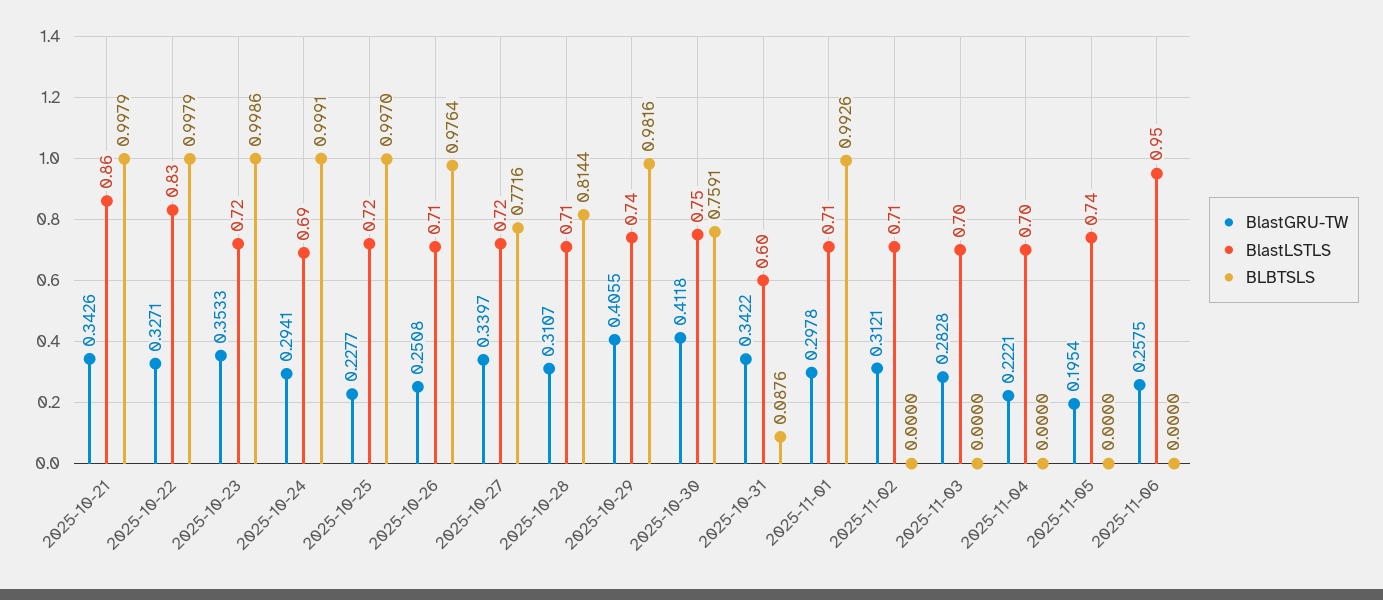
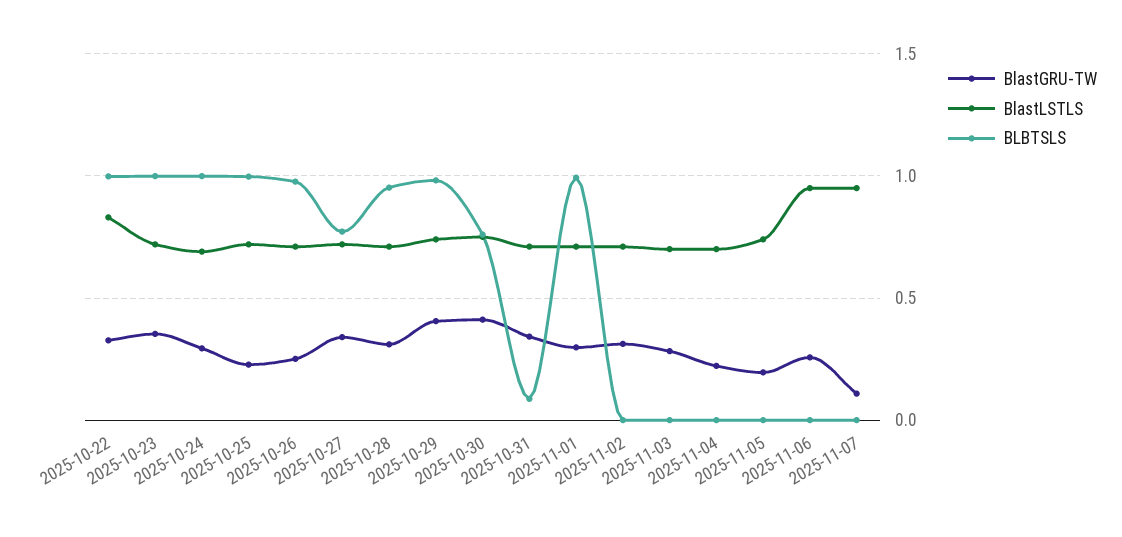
BlastGRU-TW, 2025-10-21: 0.3426 -> none
BlastLSTLS, 2025-10-21: 0.86 -> none
BLBTSLS, 2025-10-21: 0.9979 -> none
BLBTSLS, 2025-10-28: 0.8144 -> 0.95
BlastLSTLS, 2025-10-31: 0.6 -> 0.7
BlastGRU-TW, 2025-11-07: none -> 0.1
BlastLSTLS, 2025-11-07: none -> 0.95
BLBTSLS, 2025-11-07: none -> 0

